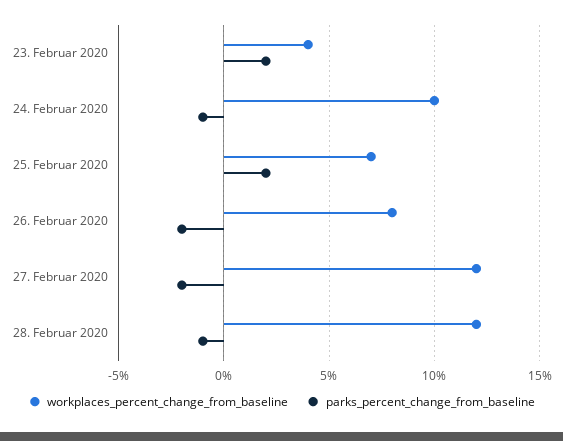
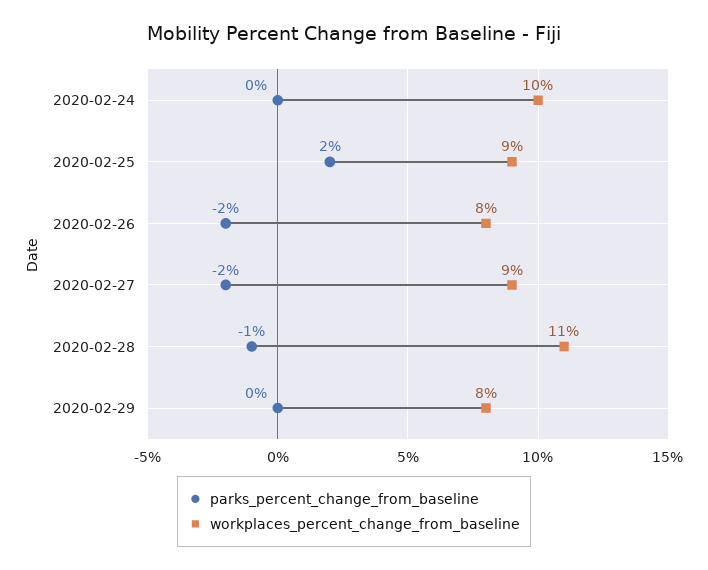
workplaces_percent_change_from_baseline, 23. Februar 2020: 4 -> none
parks_percent_change_from_baseline, 23. Februar 2020: 2 -> none
parks_percent_change_from_baseline, 24. Februar 2020: -1 -> 0
workplaces_percent_change_from_baseline, 25. Februar 2020: 7 -> 9
workplaces_percent_change_from_baseline, 27. Februar 2020: 12 -> 9
workplaces_percent_change_from_baseline, 28. Februar 2020: 12 -> 11
parks_percent_change_from_baseline, 2020-02-29: none -> 0
workplaces_percent_change_from_baseline, 2020-02-29: none -> 8

